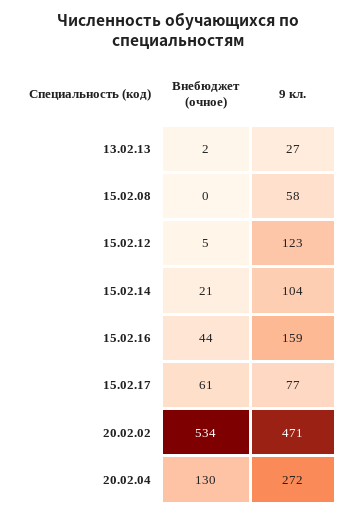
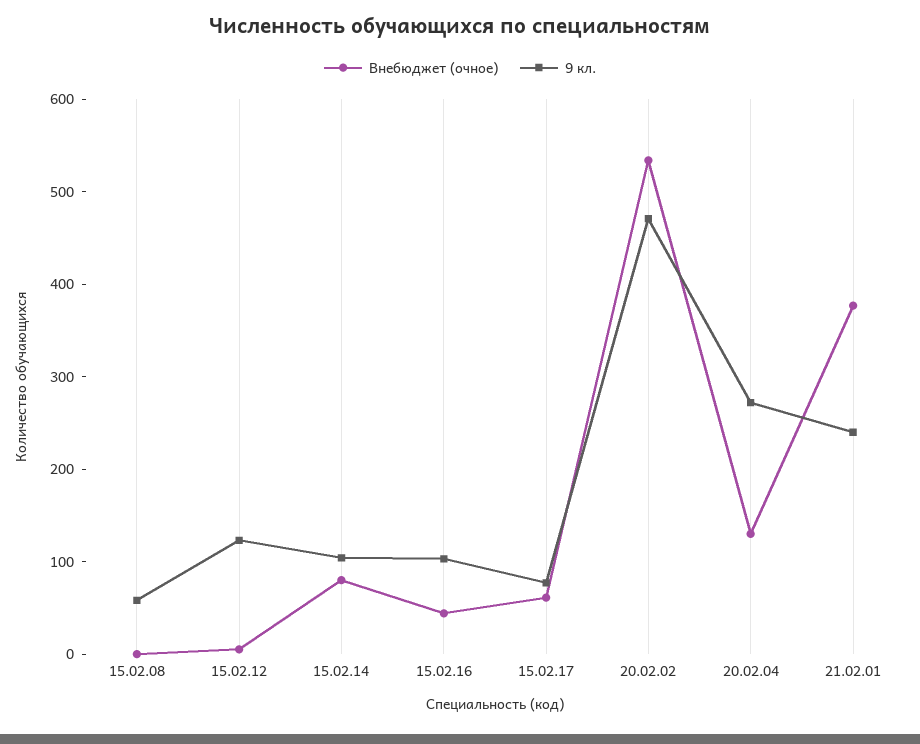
Внебюджет (очное), 13.02.13: 2 -> none
9 кл., 13.02.13: 27 -> none
Внебюджет (очное), 15.02.14: 21 -> 80
9 кл., 15.02.16: 159 -> 100
Внебюджет (очное), 21.02.01: none -> 380
9 кл., 21.02.01: none -> 240

